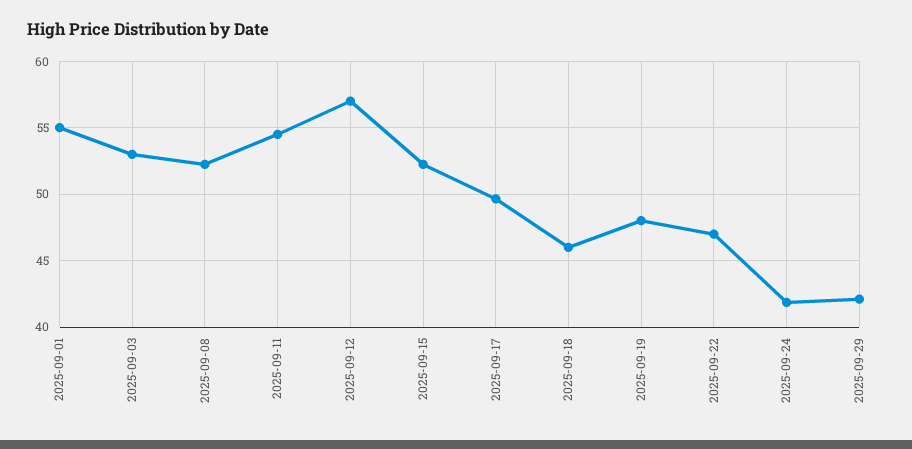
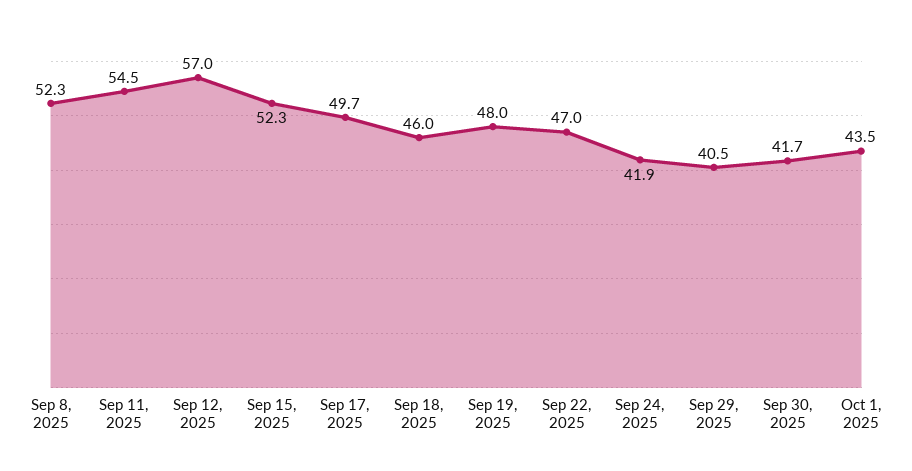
2025-09-01: 55 -> none
2025-09-03: 53 -> none
2025-09-29: 42 -> 40.5
Sep 30, 2025: none -> 41.7
Oct 1, 2025: none -> 43.5

